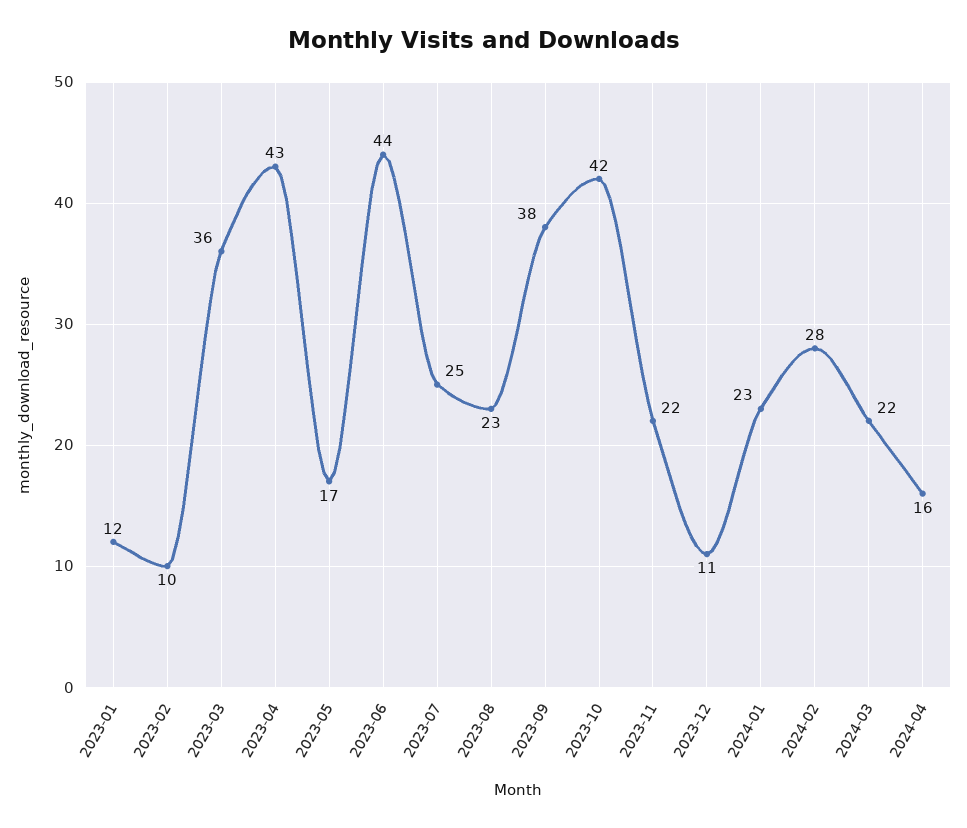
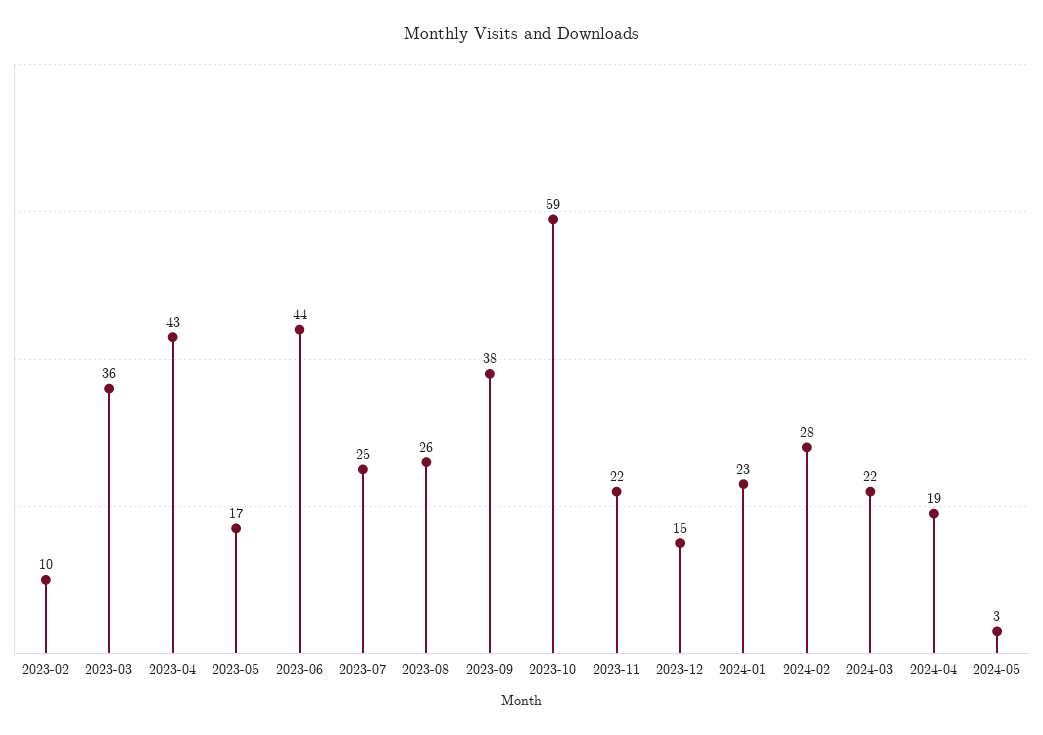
2023-01: 12 -> none
2023-08: 23 -> 26
2023-10: 42 -> 59
2023-12: 11 -> 15
2024-04: 16 -> 19
2024-05: none -> 3

